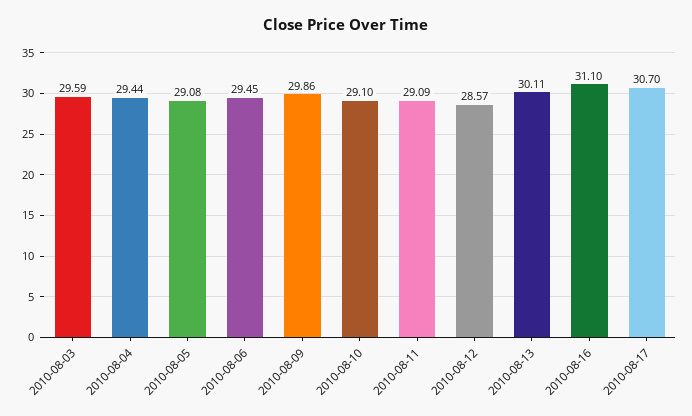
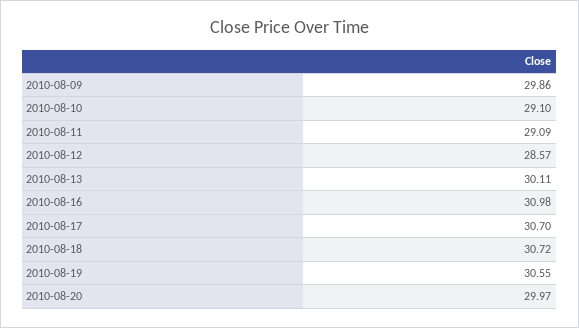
2010-08-03: 29.59 -> none
2010-08-04: 29.44 -> none
2010-08-05: 29.08 -> none
2010-08-06: 29.45 -> none
2010-08-16: 31.1 -> 30.98
2010-08-18: none -> 30.72
2010-08-19: none -> 30.55
2010-08-20: none -> 29.97

